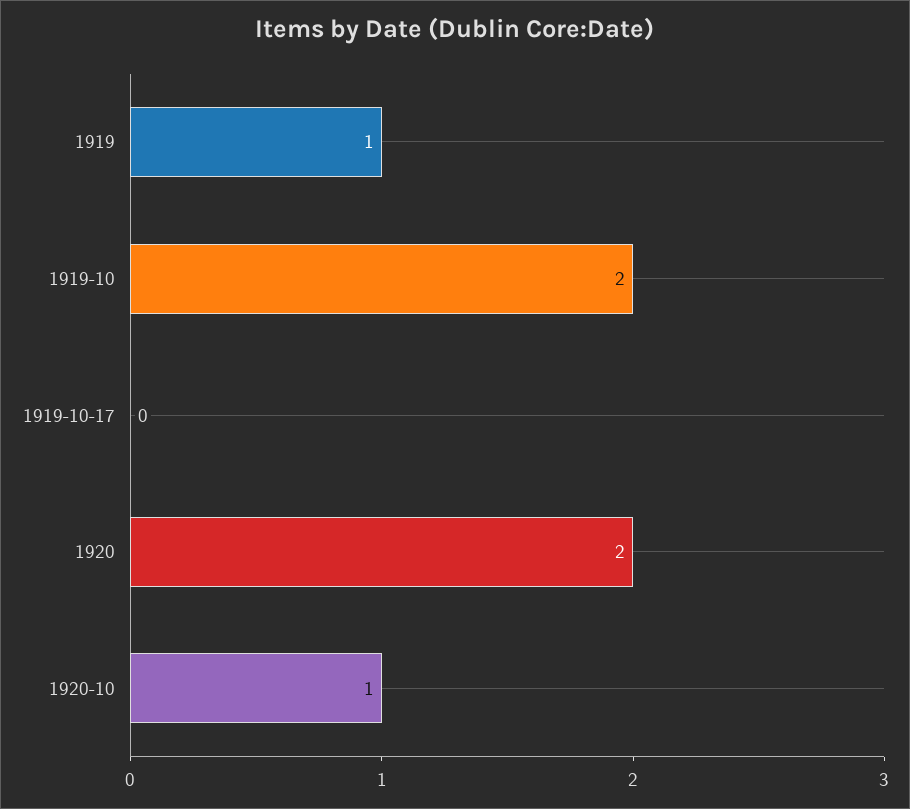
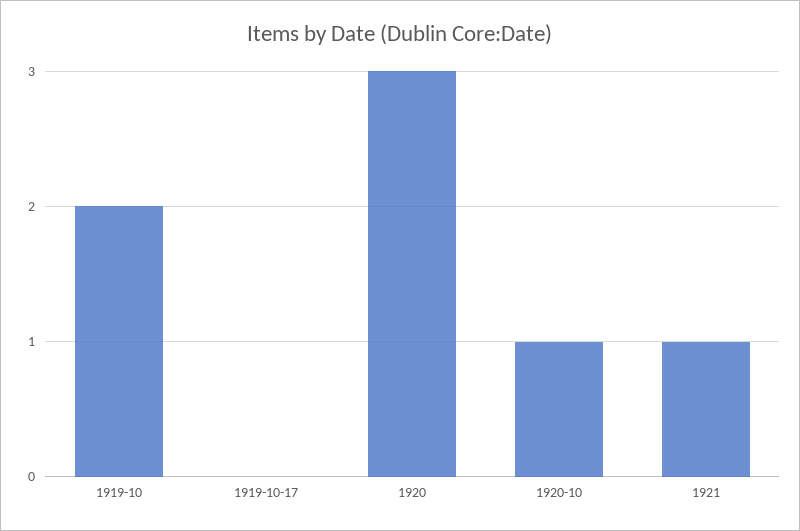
1919: 1 -> none
1920: 2 -> 3
1921: none -> 1

